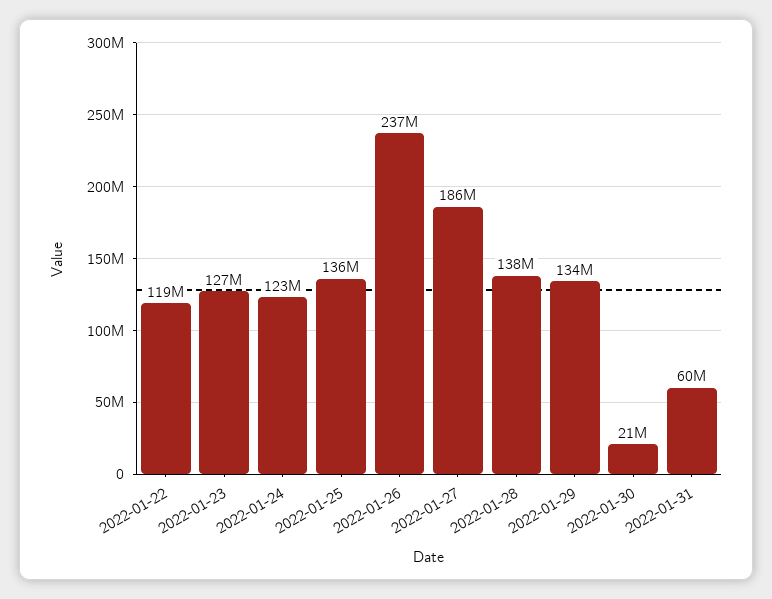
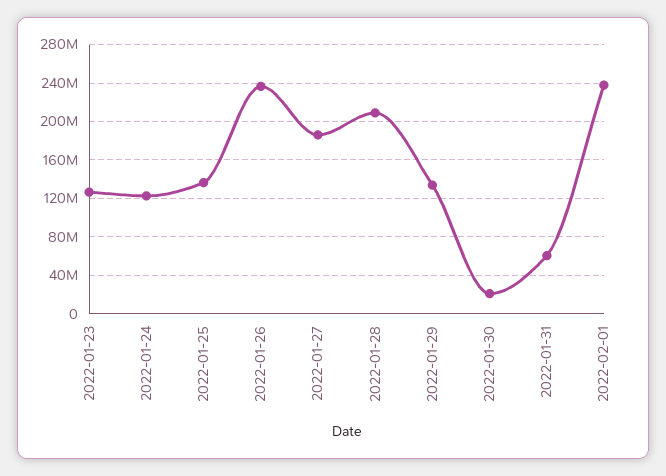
2022-01-22: 119000000 -> none
2022-01-28: 138000000 -> 210000000
2022-02-01: none -> 240000000

